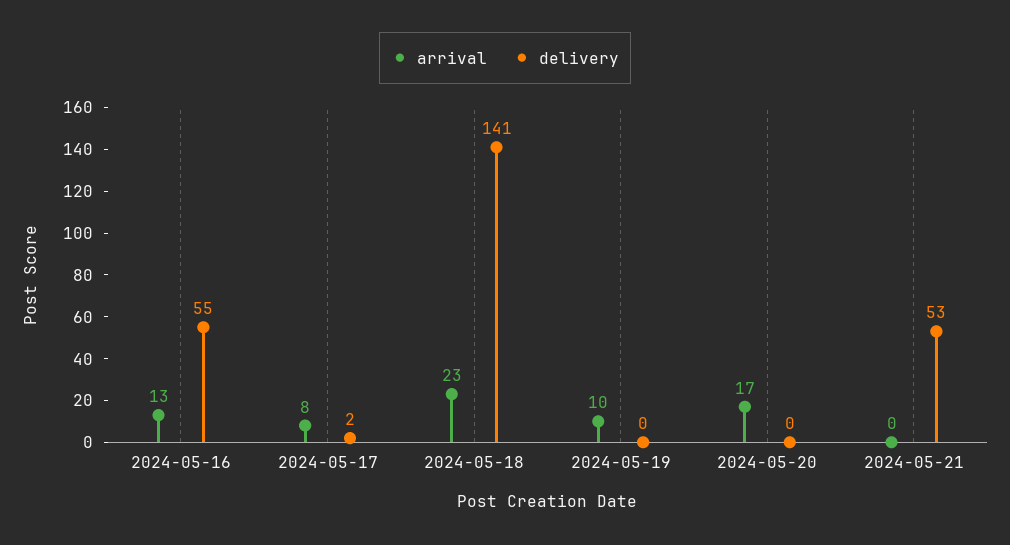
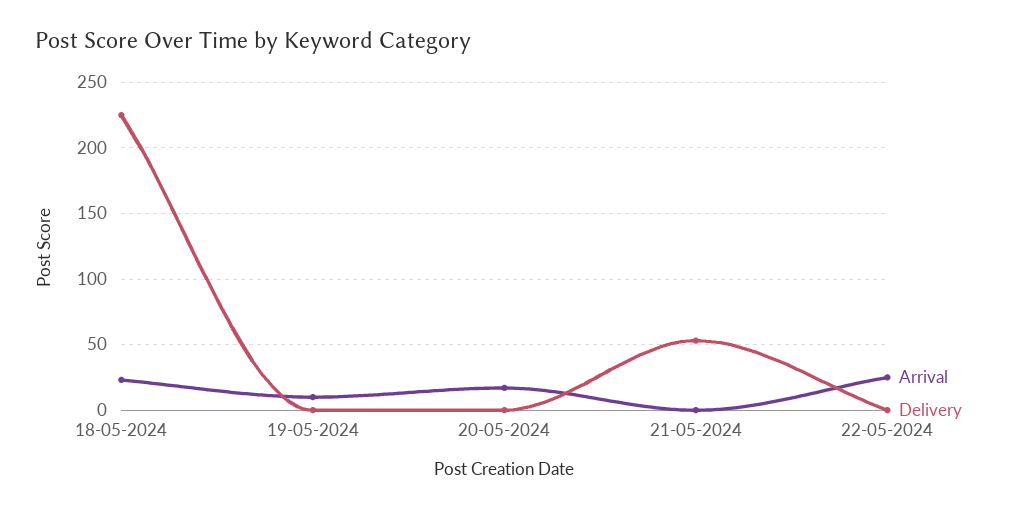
arrival, 2024-05-16: 13 -> none
delivery, 2024-05-16: 55 -> none
arrival, 2024-05-17: 8 -> none
delivery, 2024-05-17: 2 -> none
delivery, 2024-05-18: 141 -> 225
arrival, 22-05-2024: none -> 25
delivery, 22-05-2024: none -> 0

